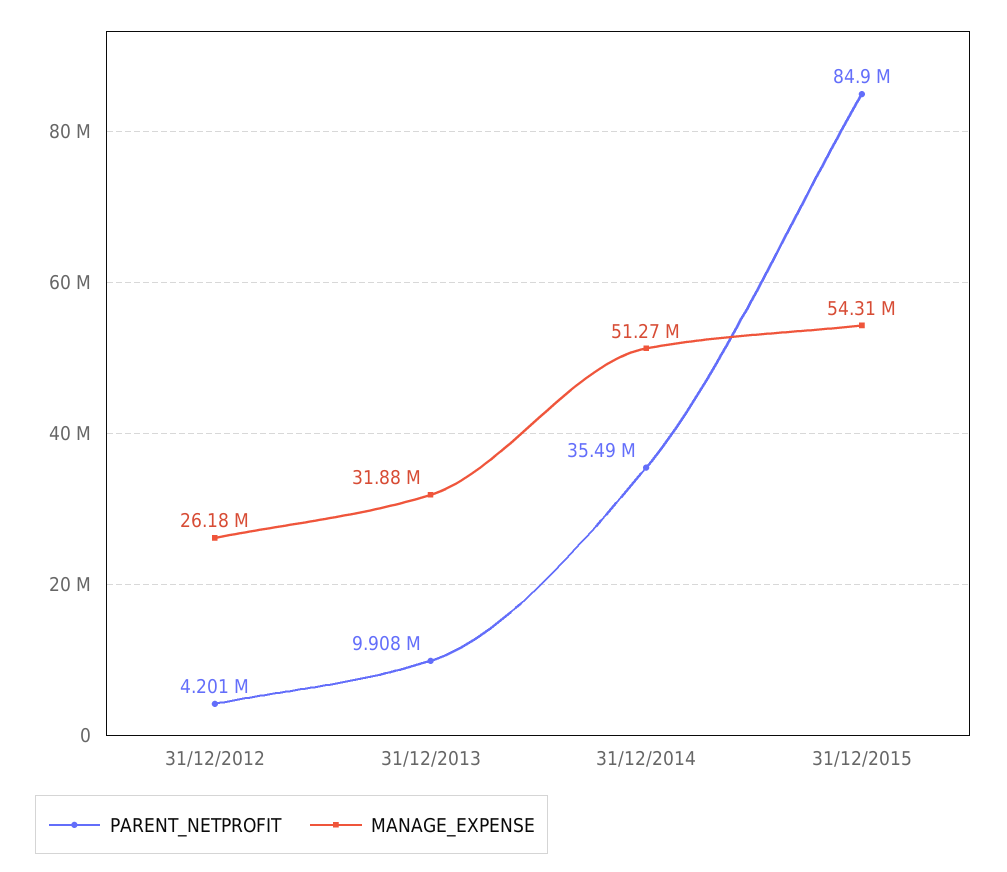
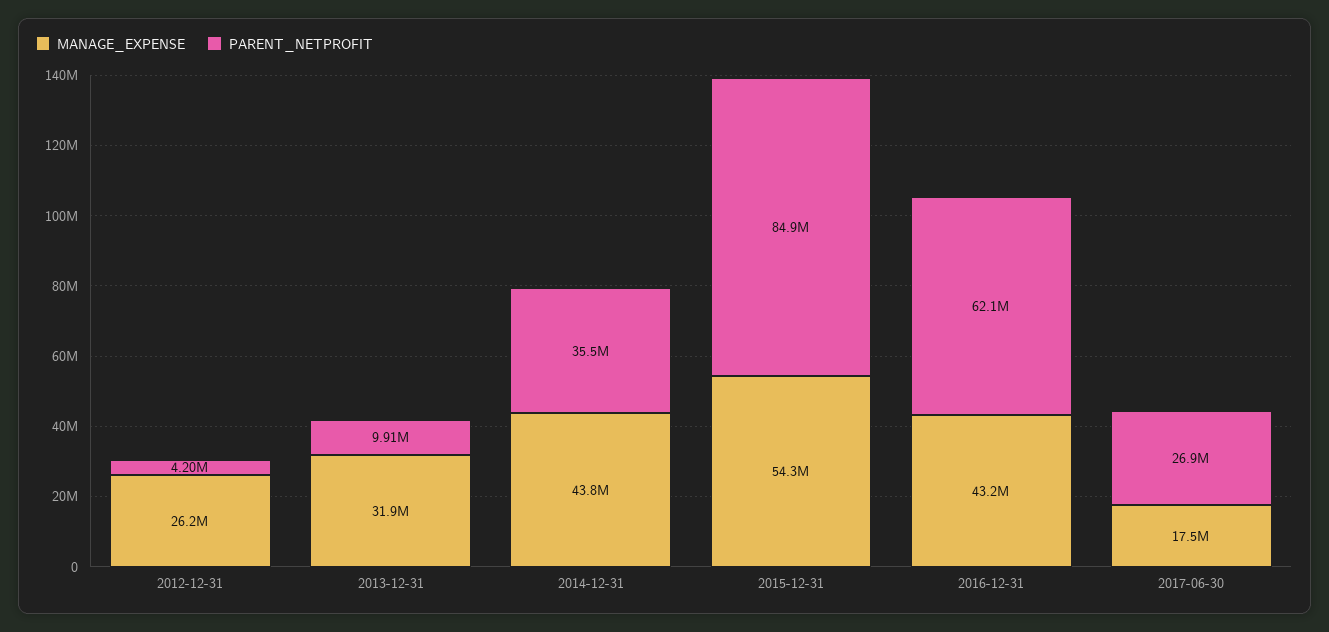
MANAGE_EXPENSE, 31/12/2014: 51270000 -> 43800000
MANAGE_EXPENSE, 2016-12-31: none -> 43200000
PARENT_NETPROFIT, 2016-12-31: none -> 62100000
MANAGE_EXPENSE, 2017-06-30: none -> 17500000
PARENT_NETPROFIT, 2017-06-30: none -> 26900000

